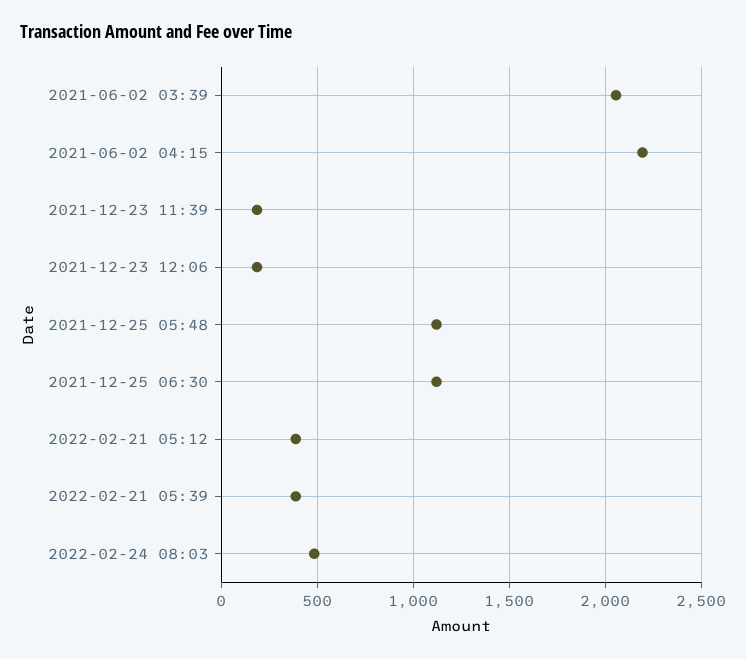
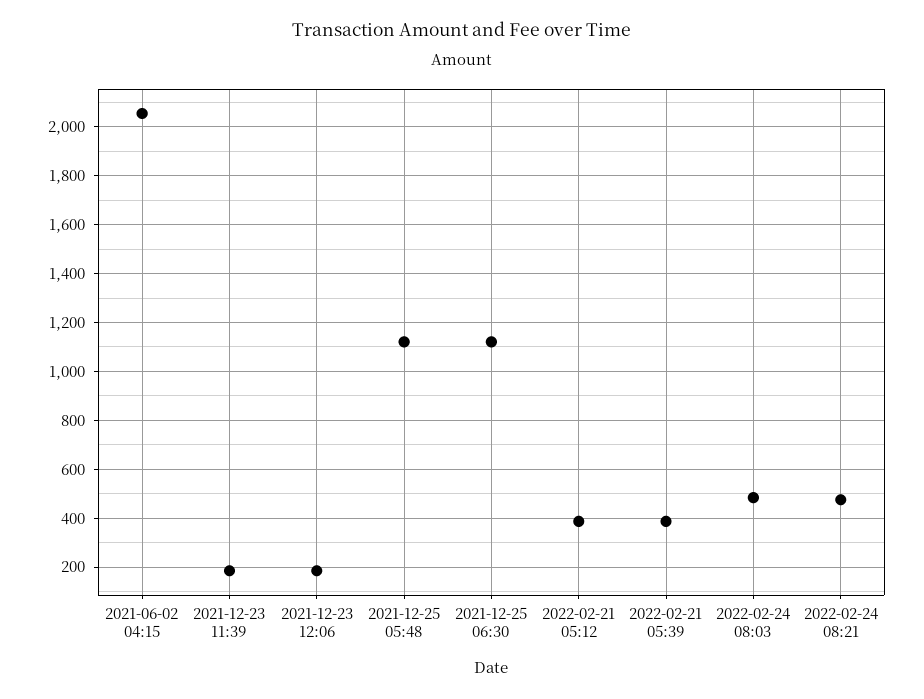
2021-06-02 03:39: 2050 -> none
2021-06-02 04:15: 2200 -> 2050
2022-02-24 08:21: none -> 475

